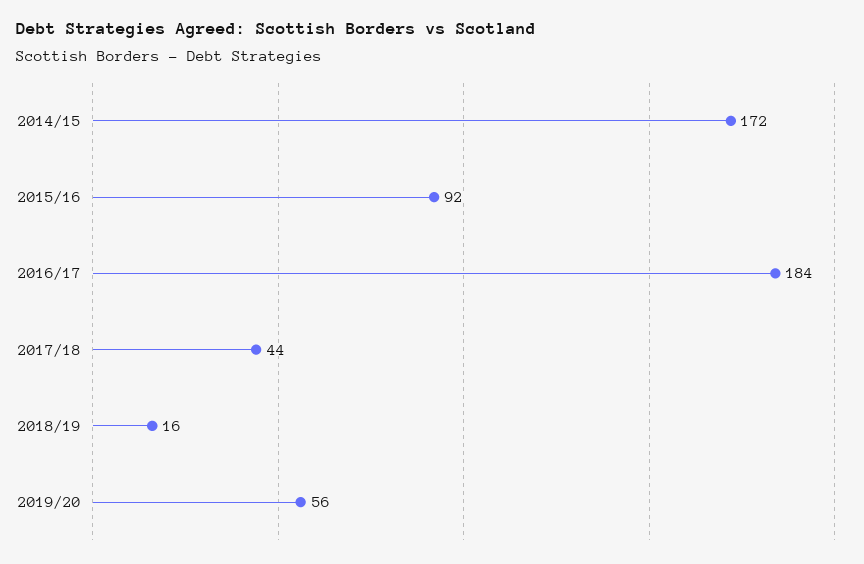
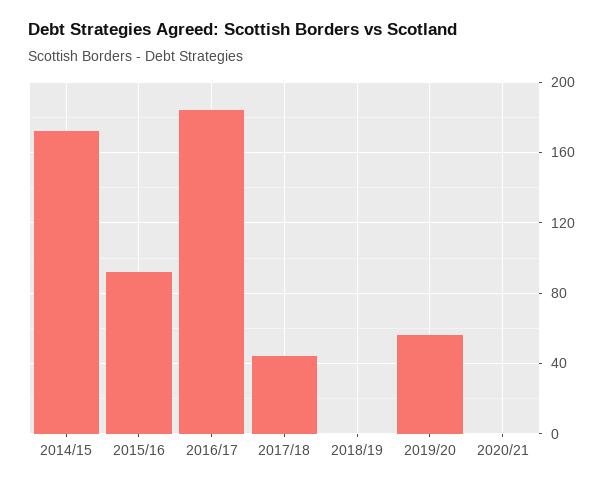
2018/19: 16 -> 0
2020/21: none -> 0

